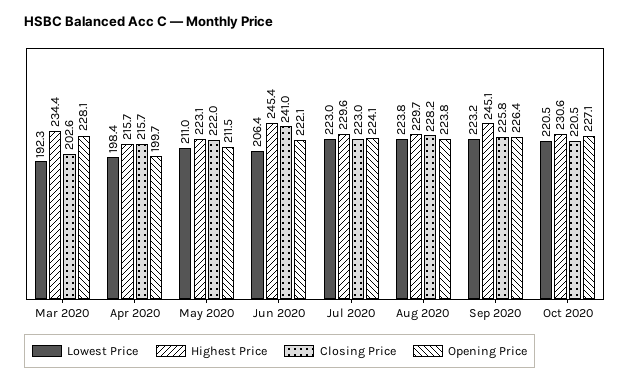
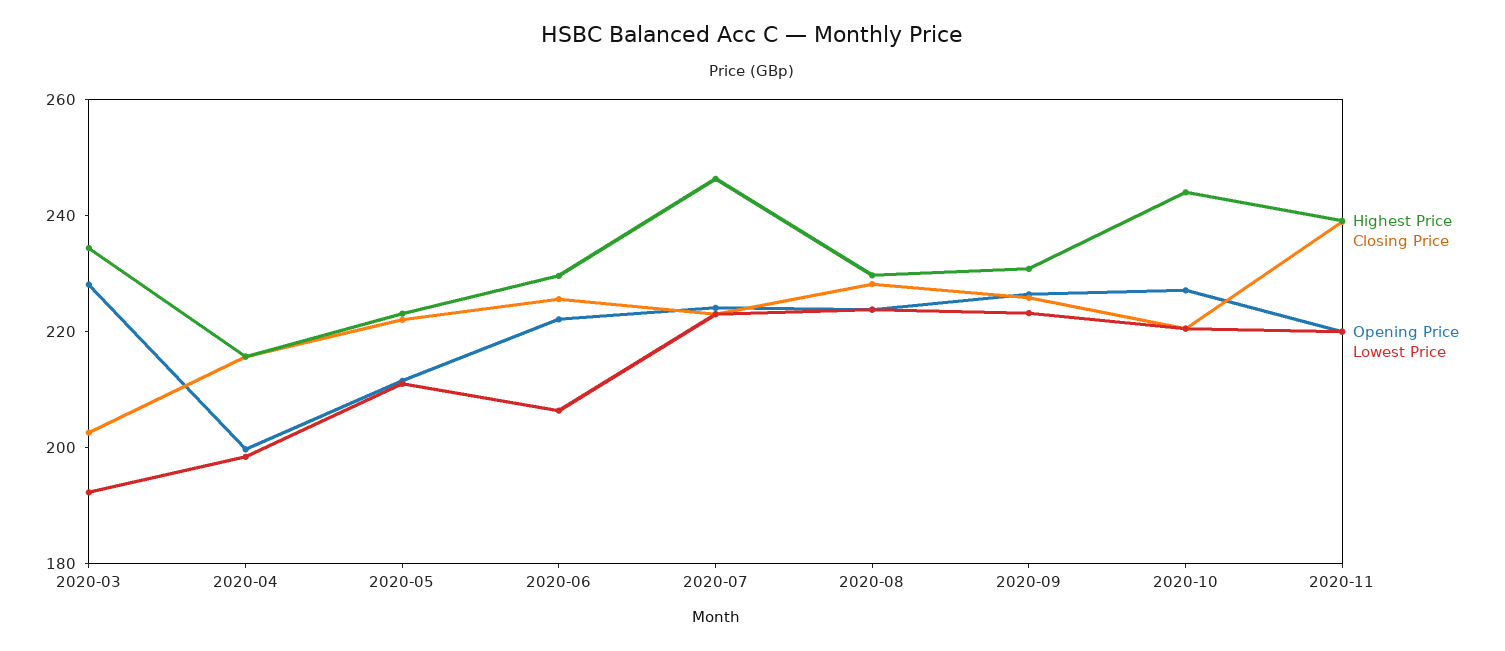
Highest Price, Jun 2020: 245.4 -> 230
Closing Price, Jun 2020: 241 -> 225
Highest Price, Jul 2020: 229.6 -> 245
Highest Price, Sep 2020: 245.1 -> 230
Highest Price, Oct 2020: 230.6 -> 245
Highest Price, 2020-11: none -> 240
Closing Price, 2020-11: none -> 240
Opening Price, 2020-11: none -> 220
Lowest Price, 2020-11: none -> 220

